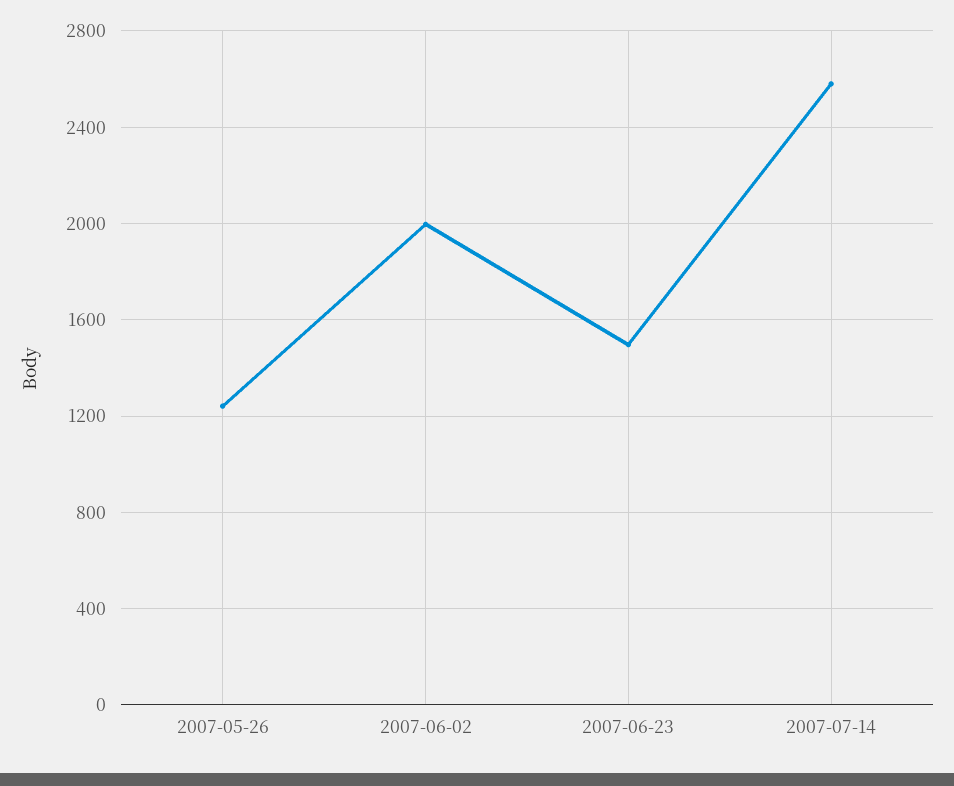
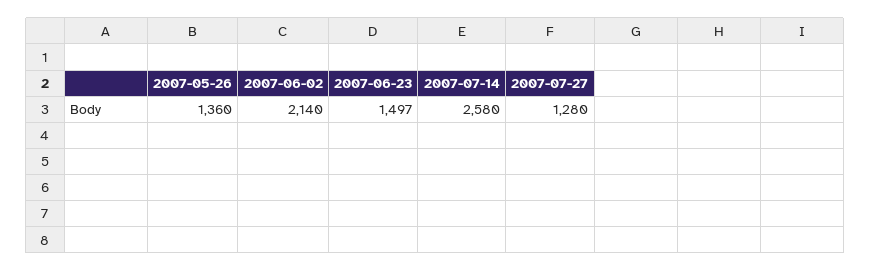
2007-05-26: 1250 -> 1360
2007-06-02: 2000 -> 2140
2007-07-27: none -> 1280

